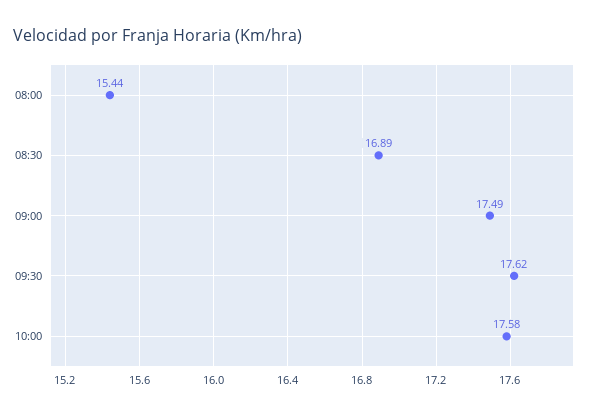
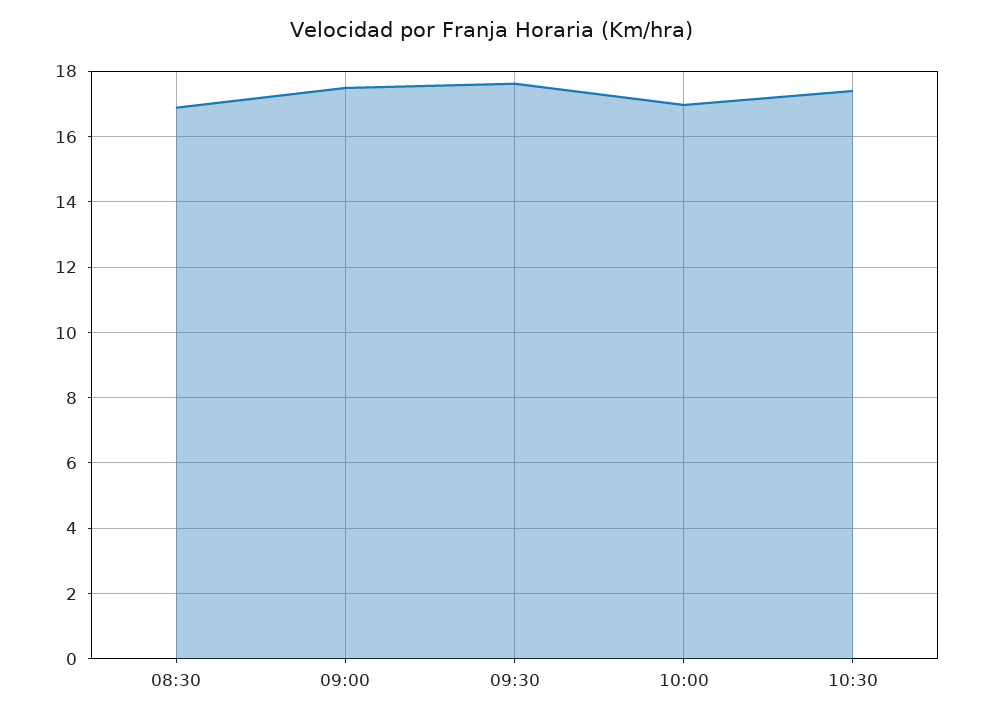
08:00: 15.44 -> none
10:00: 17.58 -> 17
10:30: none -> 17.4

